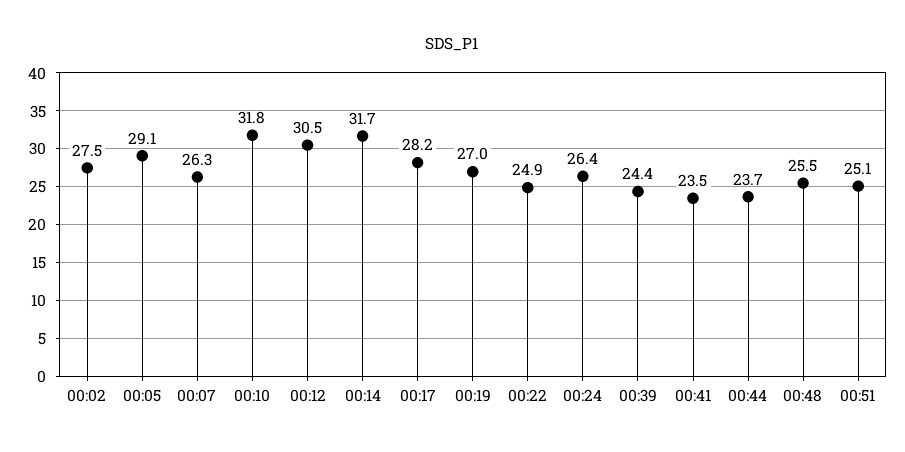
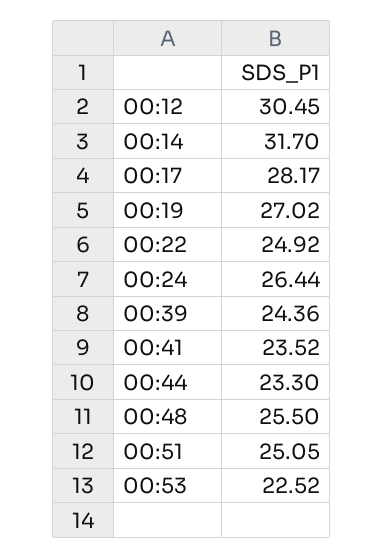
00:02: 27.5 -> none
00:05: 29.1 -> none
00:07: 26.3 -> none
00:10: 31.8 -> none
00:44: 23.7 -> 23.3
00:53: none -> 22.52

